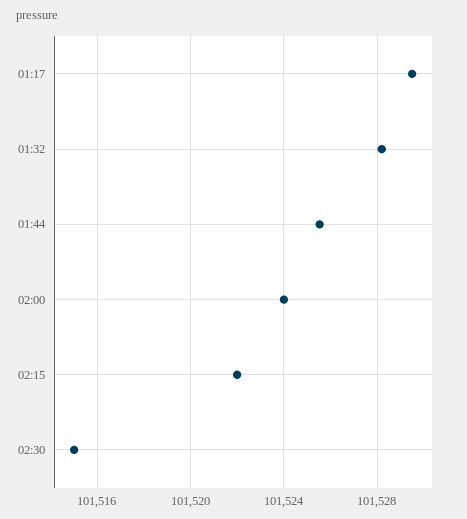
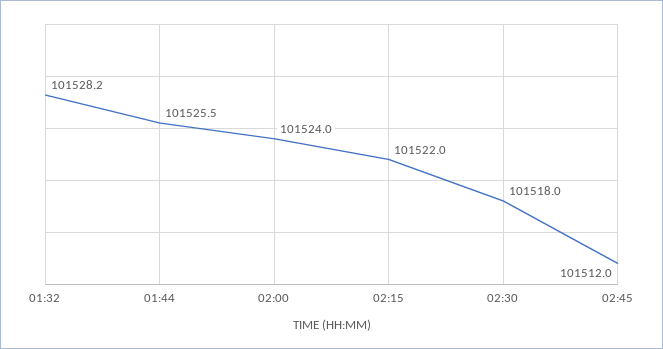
01:17: 101529.5 -> none
02:30: 101515 -> 101518
02:45: none -> 101512

